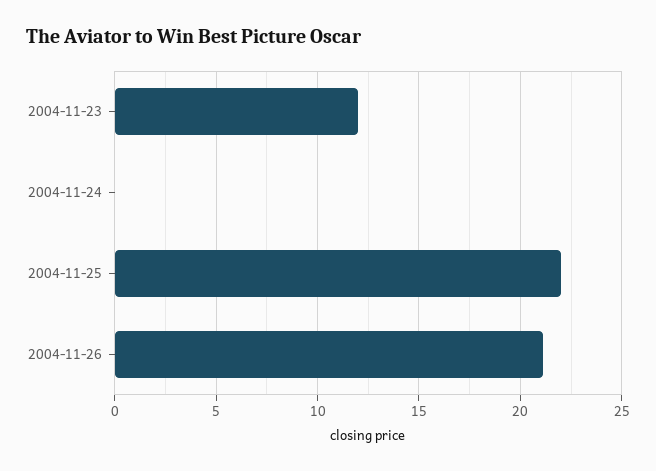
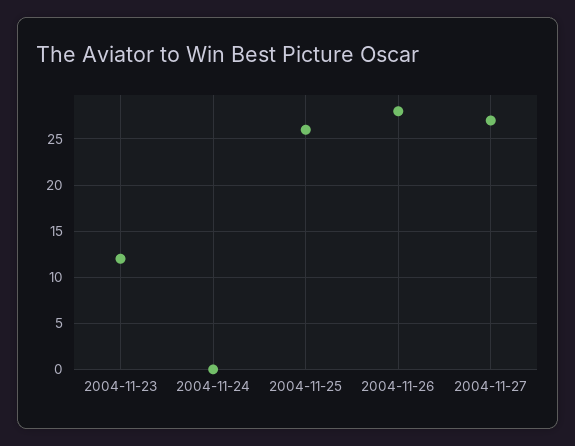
2004-11-25: 22 -> 26
2004-11-26: 21 -> 28
2004-11-27: none -> 27

